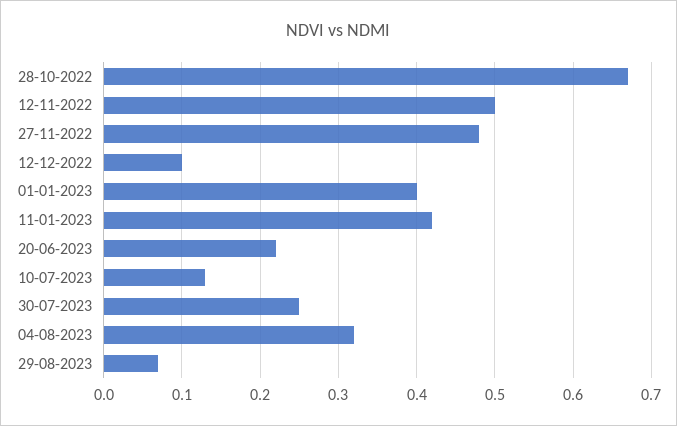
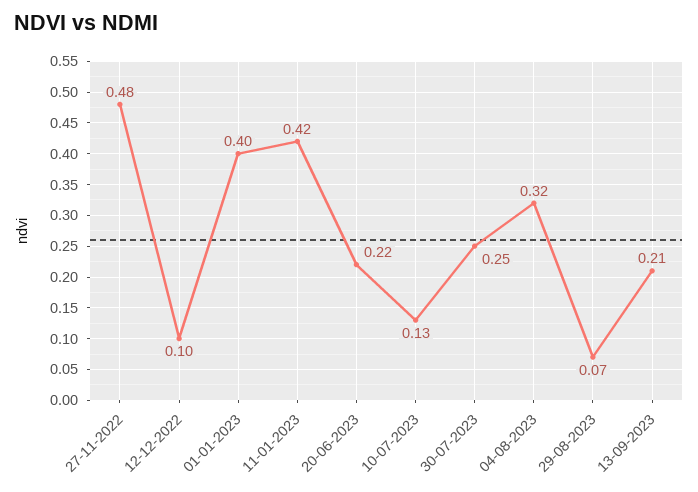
28-10-2022: 0.67 -> none
12-11-2022: 0.5 -> none
13-09-2023: none -> 0.21

